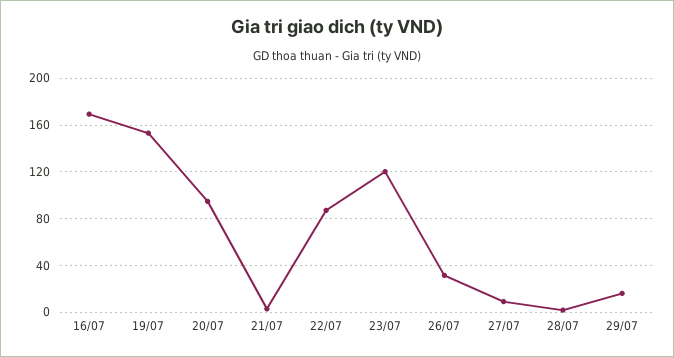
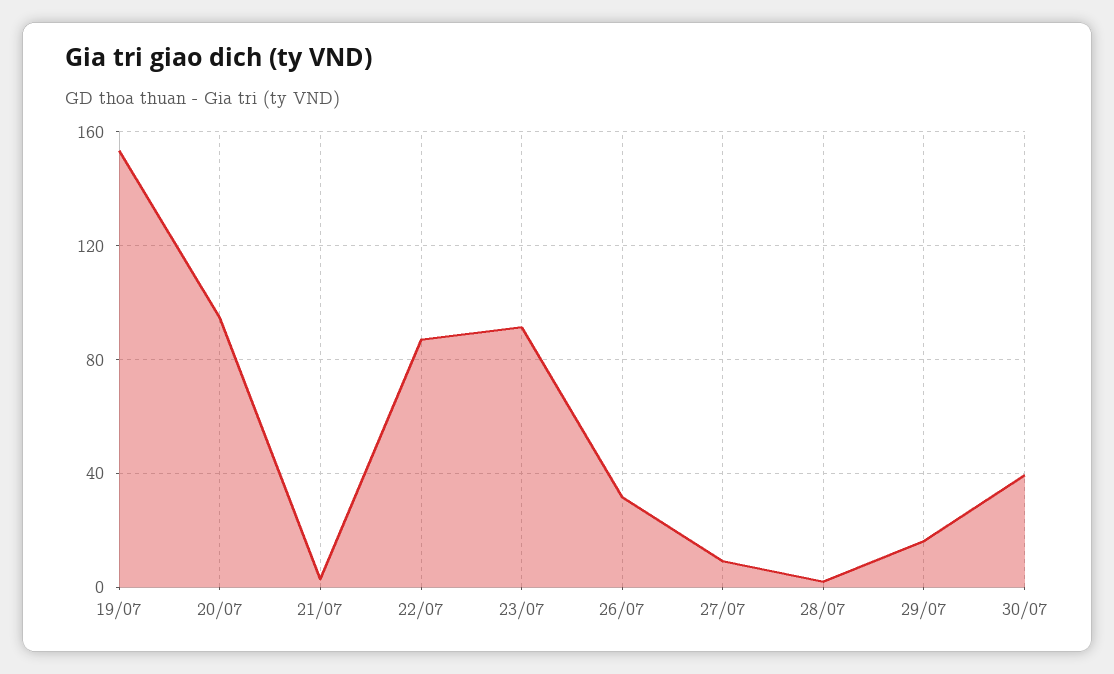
16/07: 170 -> none
23/07: 120 -> 90
30/07: none -> 40

